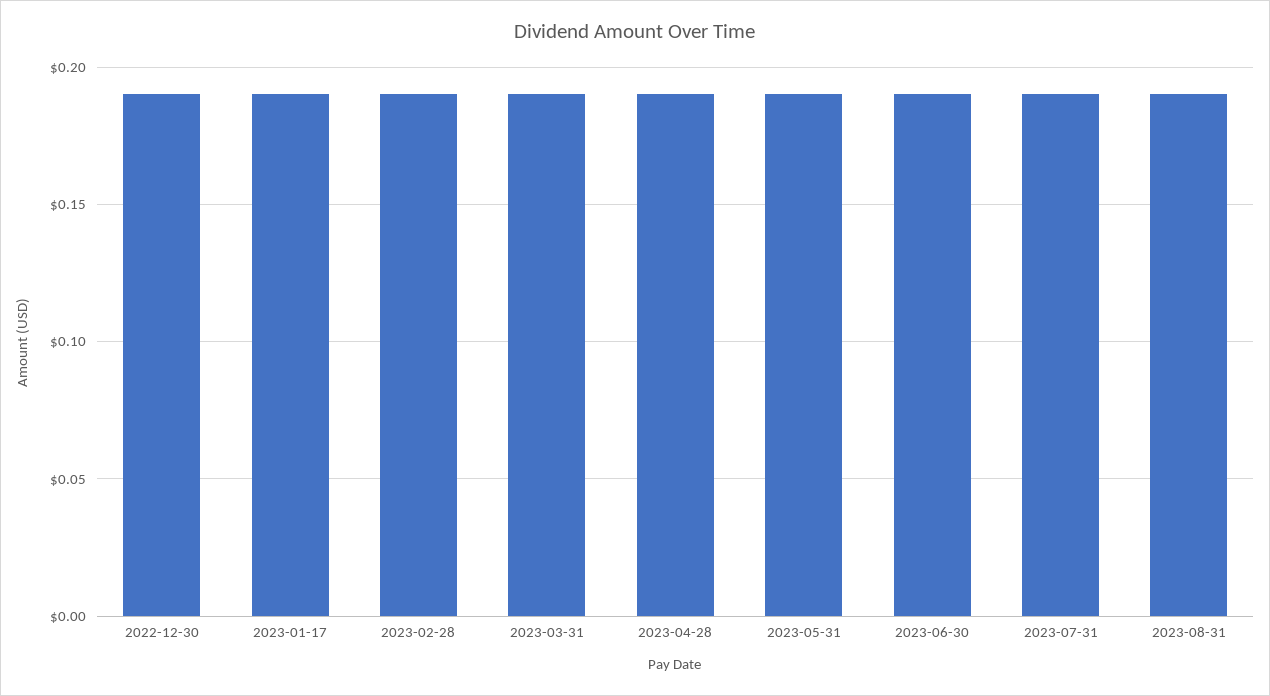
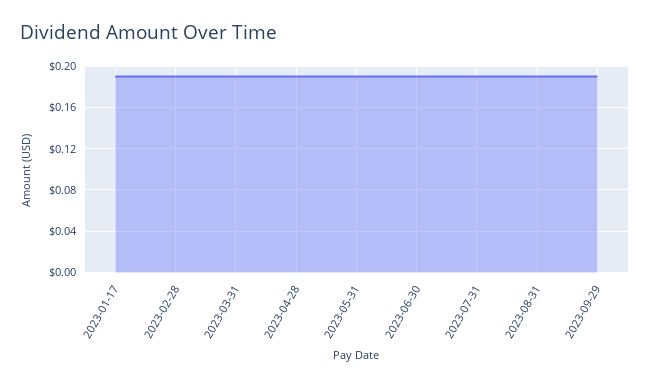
2022-12-30: 0.19 -> none
2023-09-29: none -> 0.19

